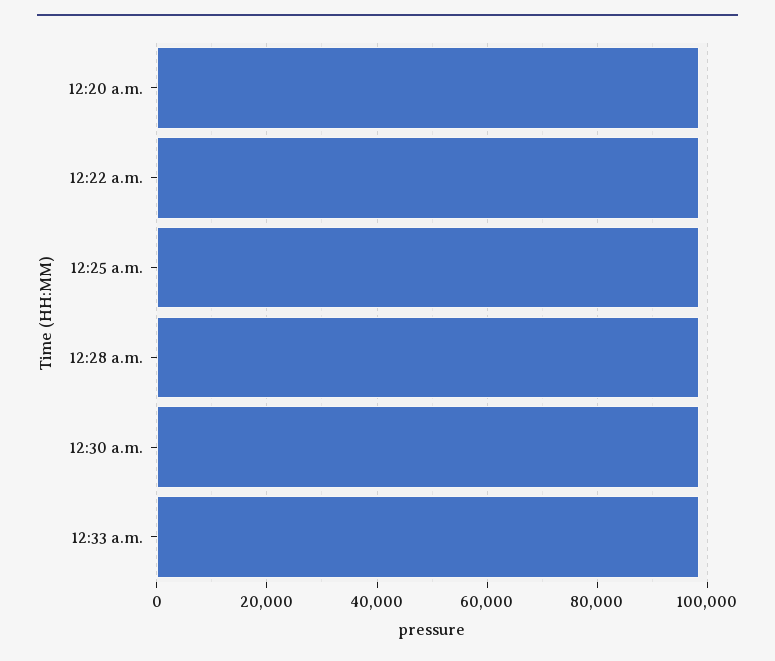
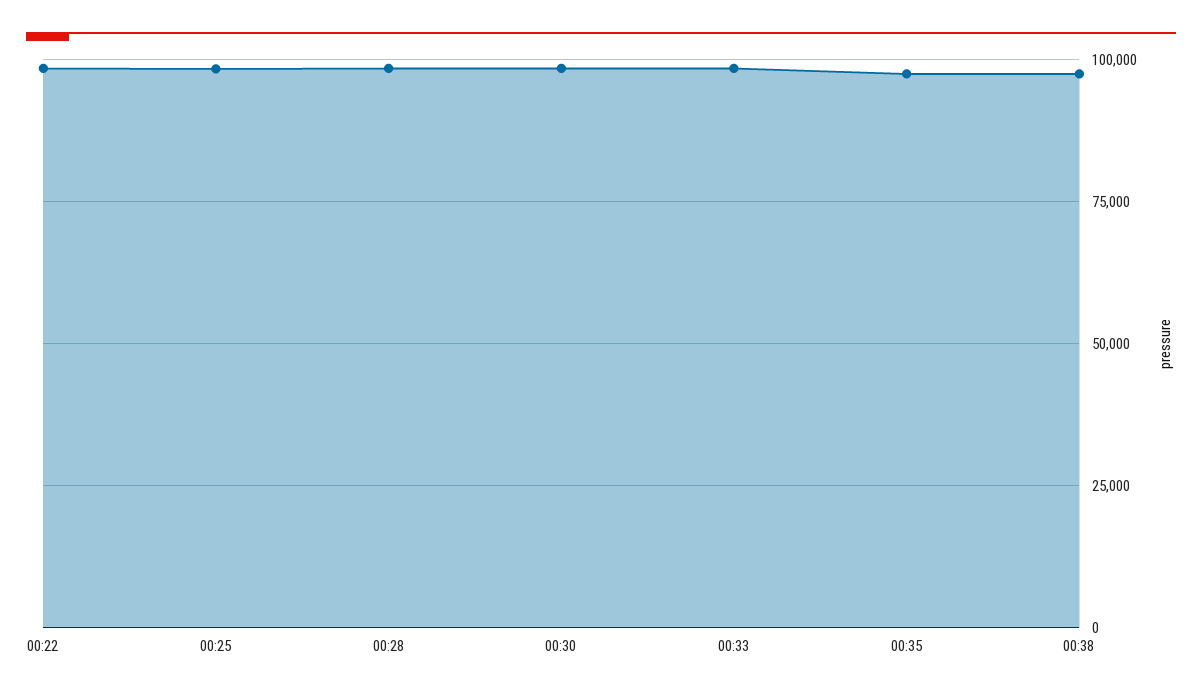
12:20 a.m.: 98000 -> none
00:35: none -> 97500
00:38: none -> 97500

